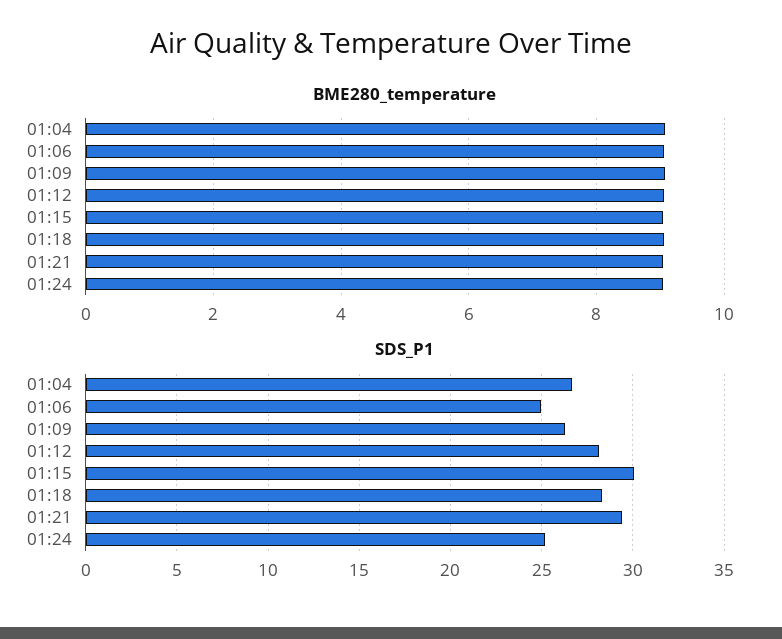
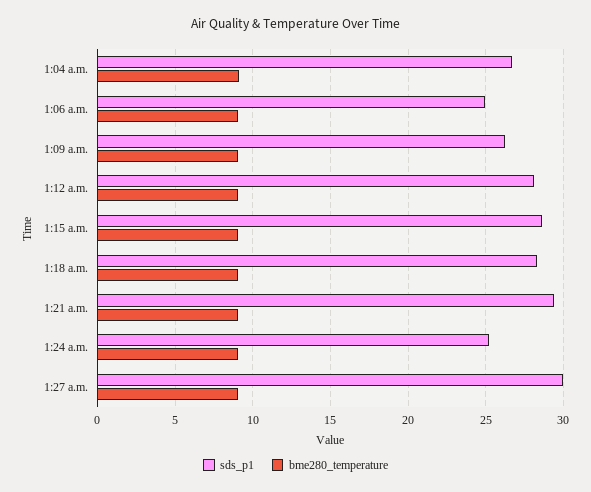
SDS_P1, 01:15: 30 -> 28.5
SDS_P1, 1:27 a.m.: none -> 30
BME280_temperature, 1:27 a.m.: none -> 9

